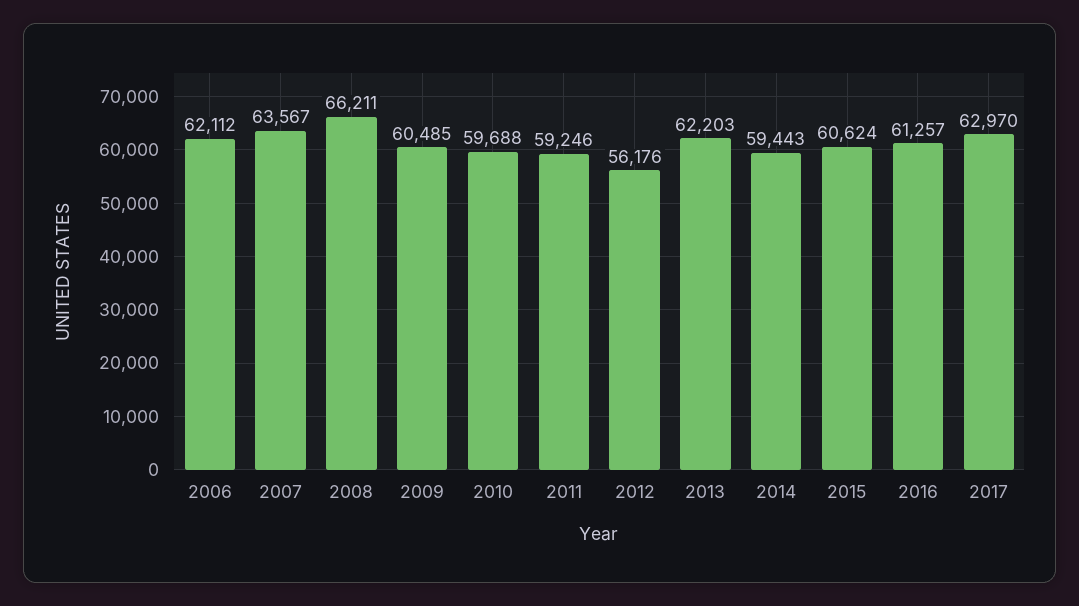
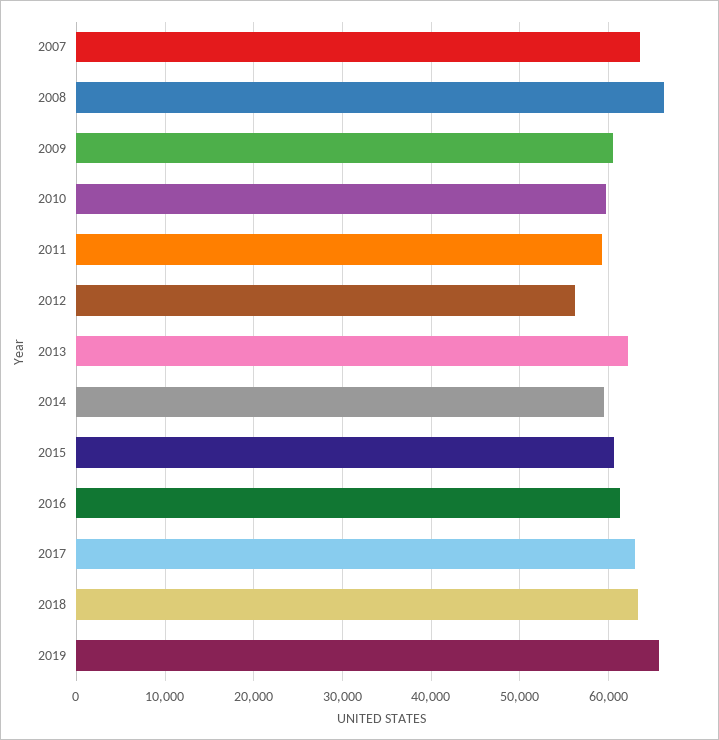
2006: 62112 -> none
2018: none -> 63000
2019: none -> 66000

